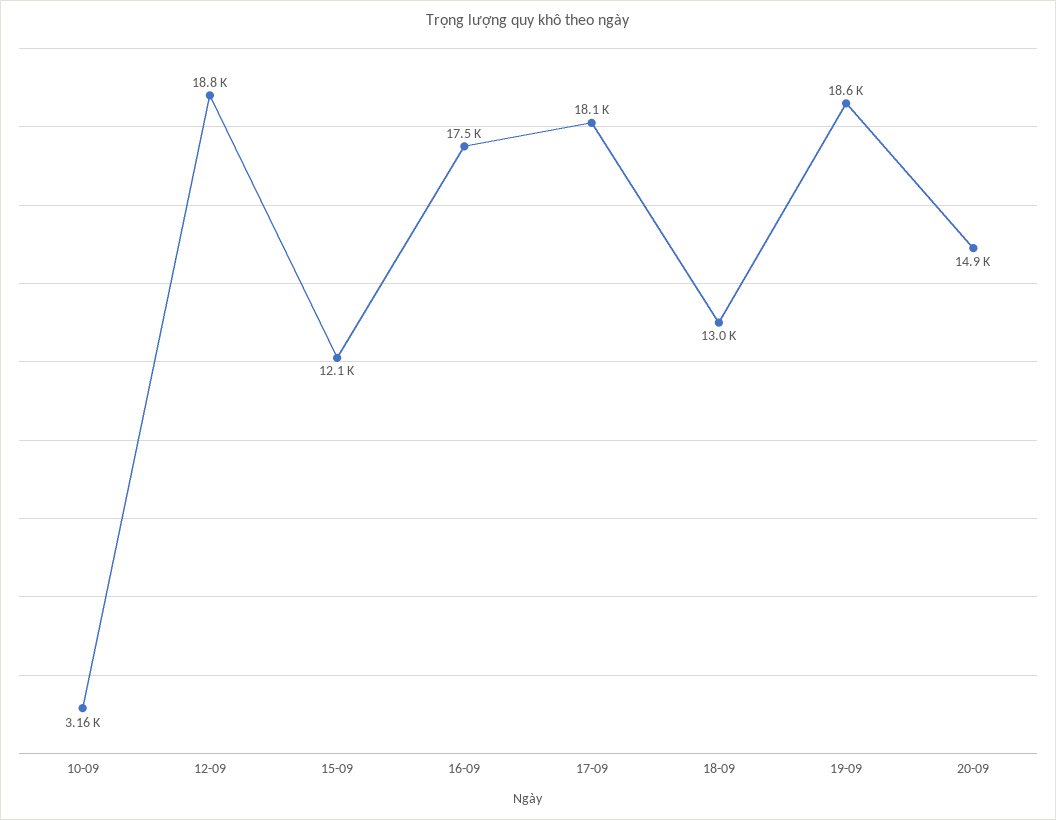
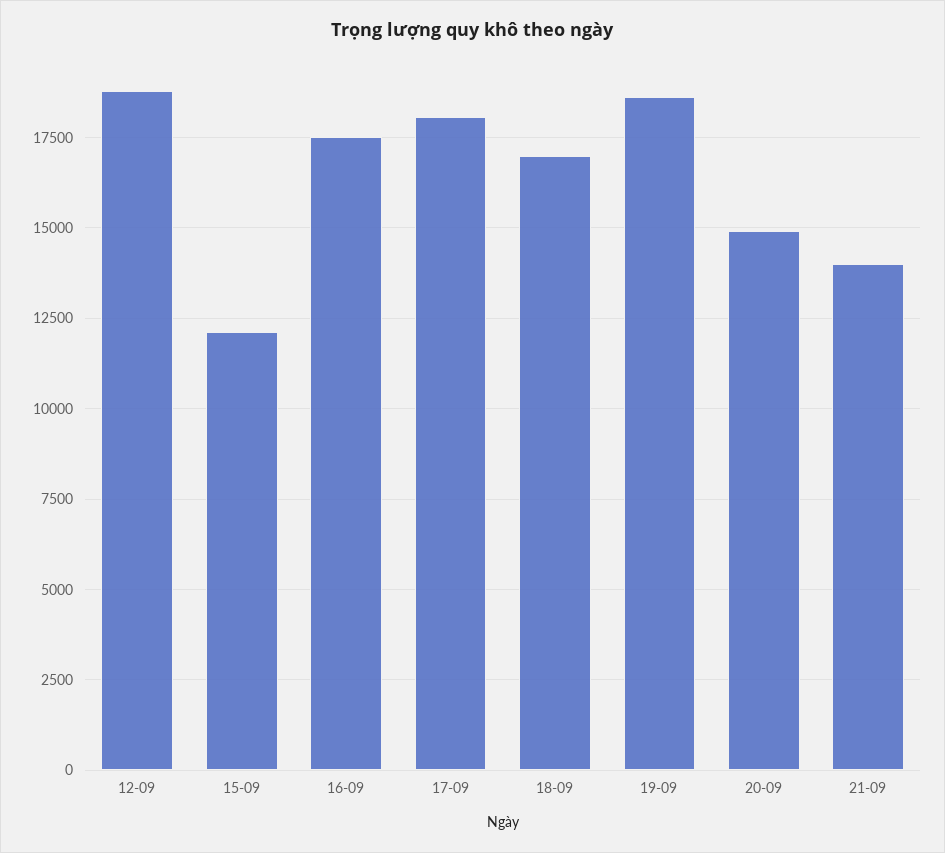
10-09: 3160 -> none
18-09: 13000 -> 17000
21-09: none -> 14000

